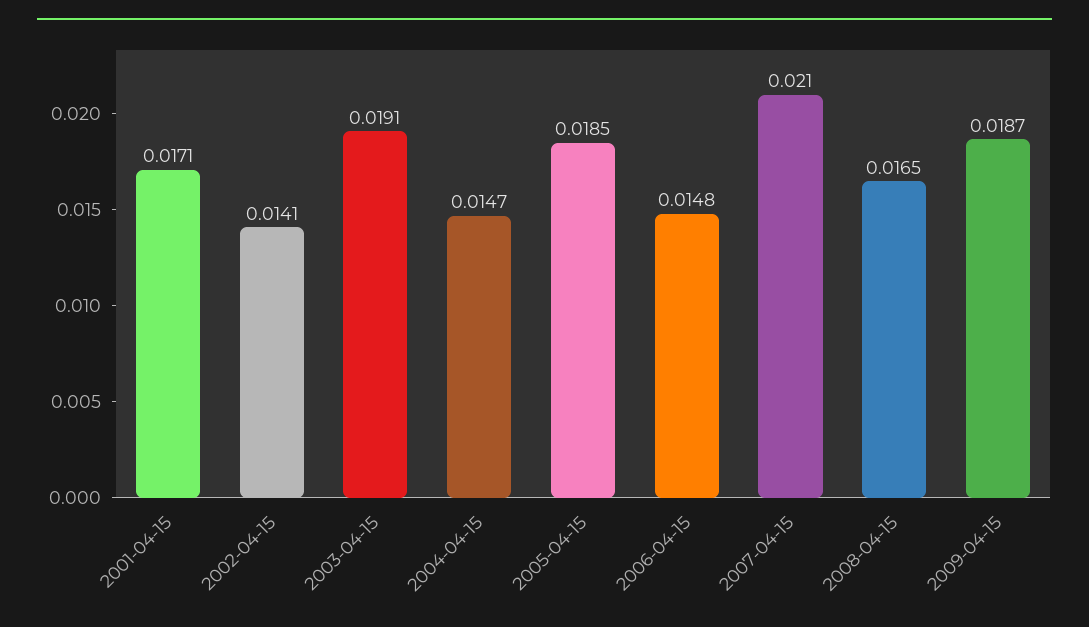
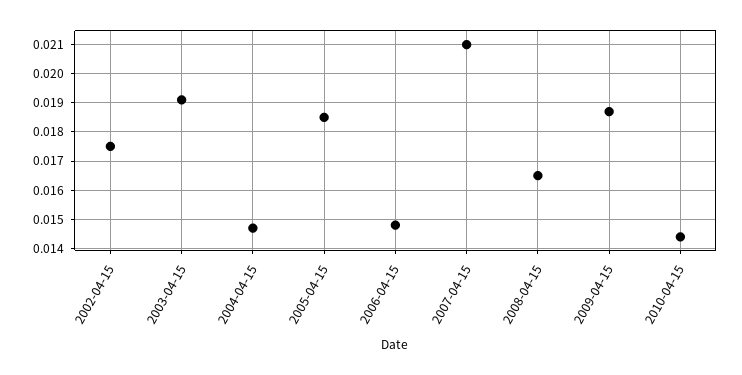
2001-04-15: 0.0171 -> none
2002-04-15: 0.0141 -> 0.0175
2010-04-15: none -> 0.0145

